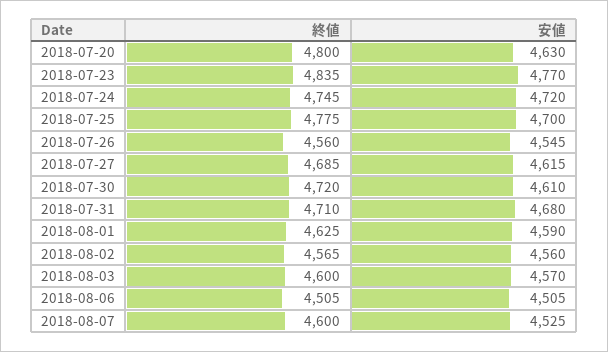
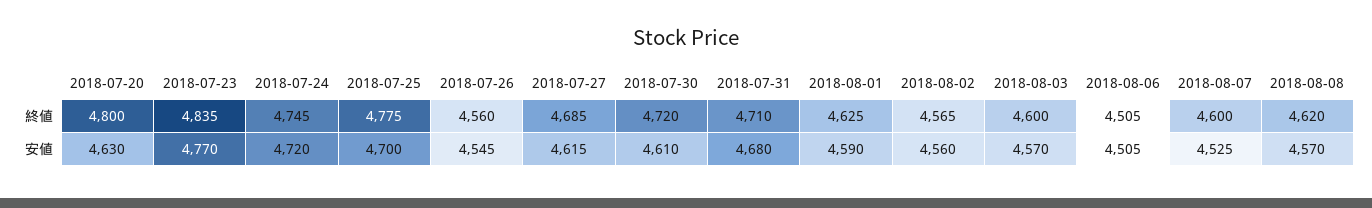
終値, 2018-08-08: none -> 4620
安値, 2018-08-08: none -> 4570

